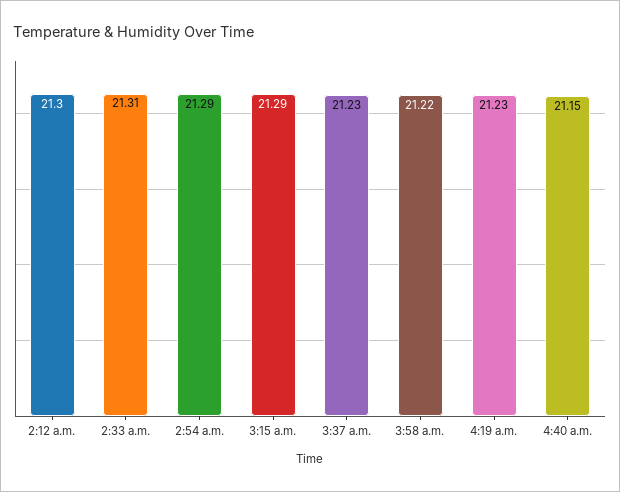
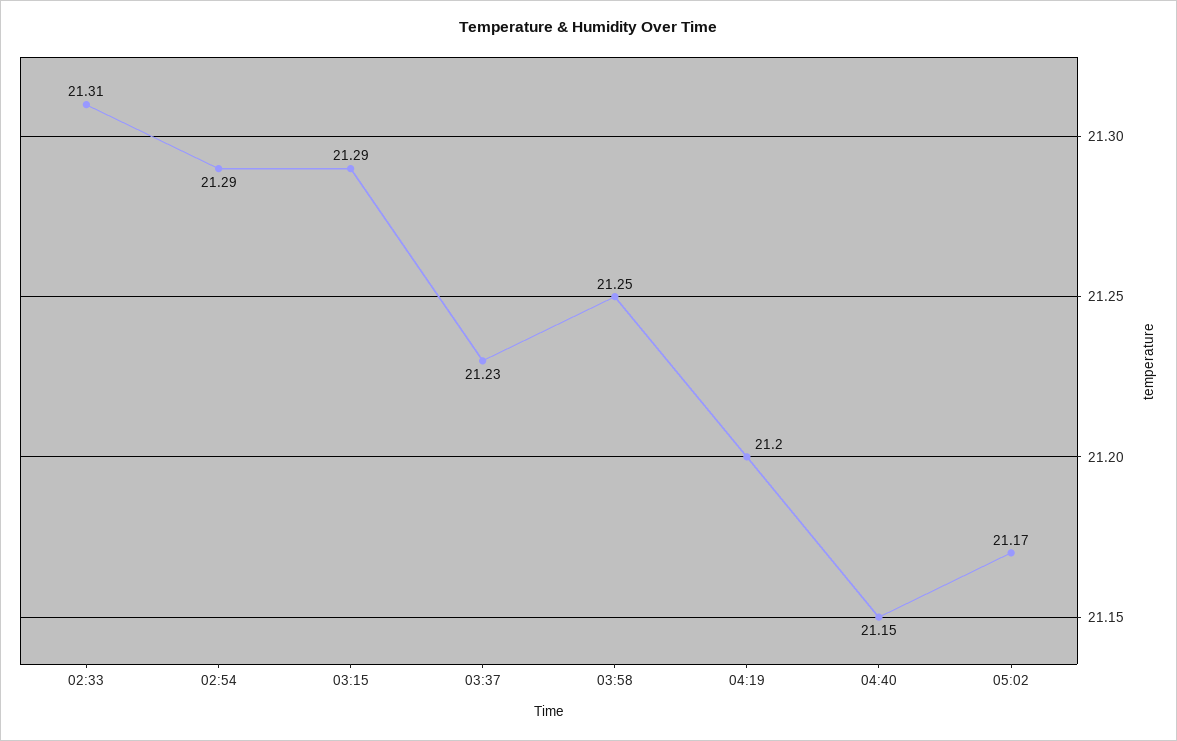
2:12 a.m.: 21.3 -> none
3:58 a.m.: 21.22 -> 21.25
4:19 a.m.: 21.23 -> 21.2
05:02: none -> 21.17

